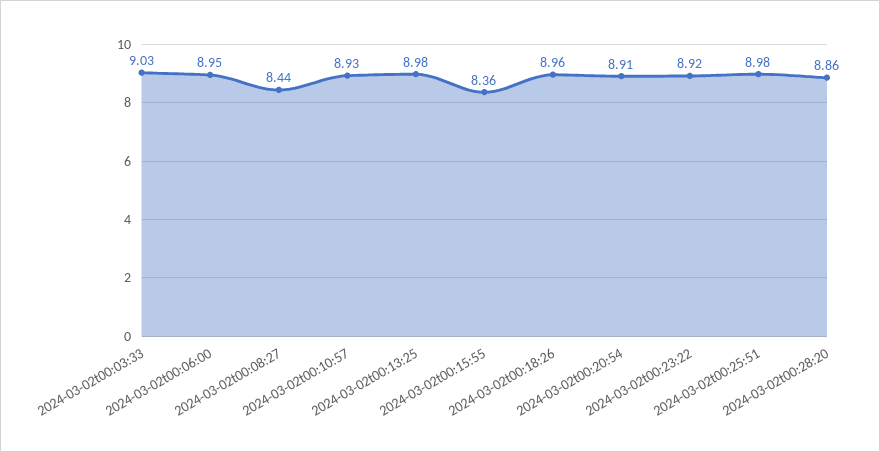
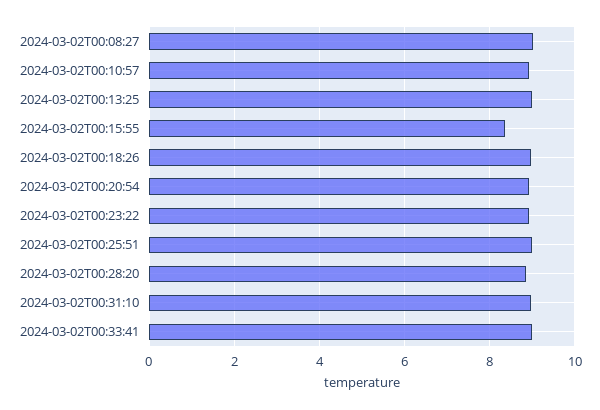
2024-03-02t00:03:33: 9.03 -> none
2024-03-02t00:06:00: 8.95 -> none
2024-03-02t00:08:27: 8.44 -> 9
2024-03-02T00:31:10: none -> 9
2024-03-02T00:33:41: none -> 9

